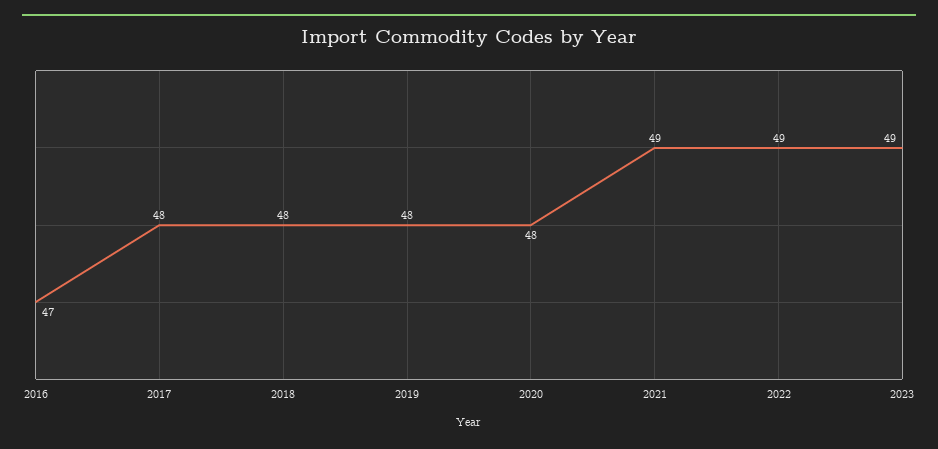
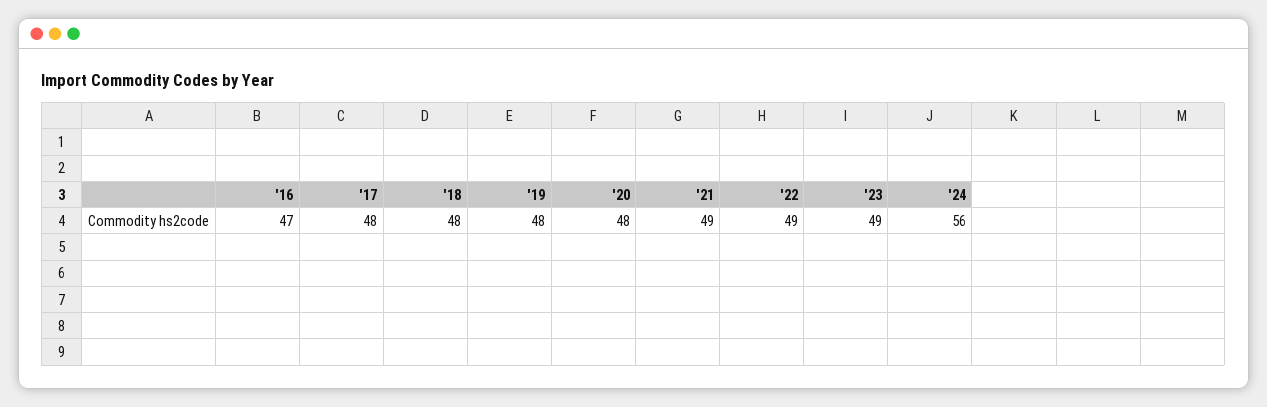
'24: none -> 56

